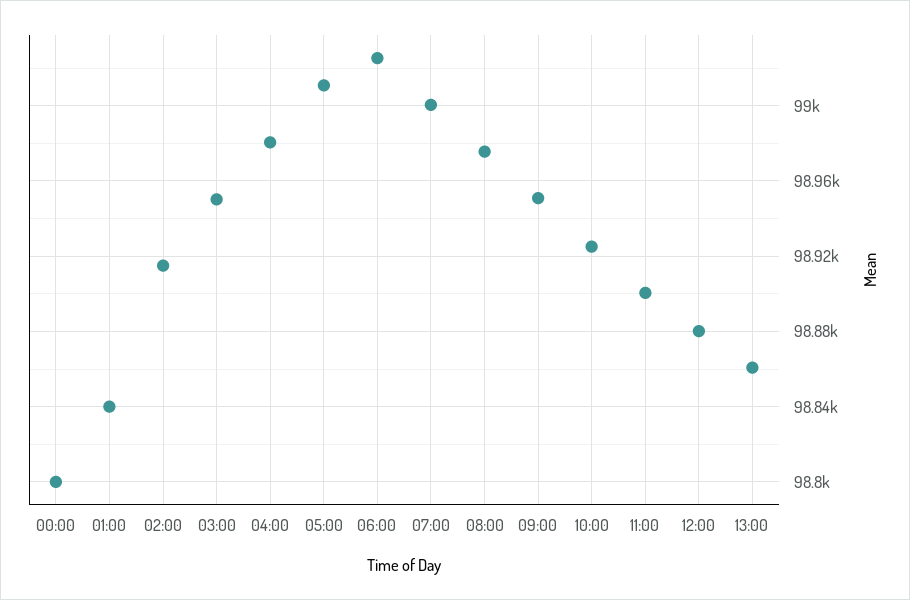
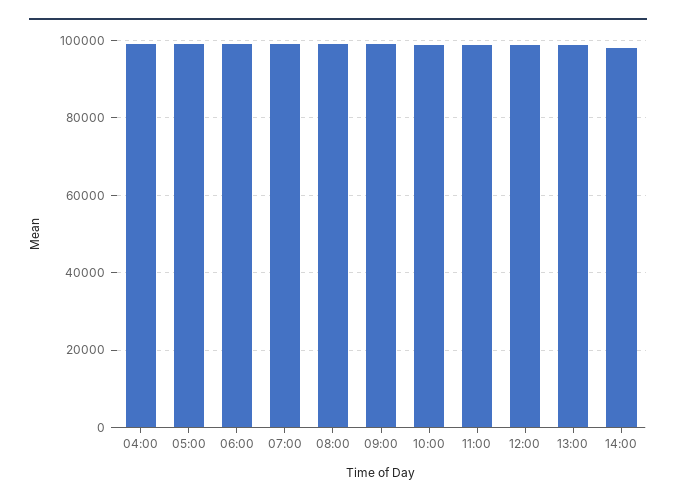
00:00: 98800 -> none
01:00: 98840 -> none
02:00: 98915 -> none
03:00: 98950 -> none
14:00: none -> 98000

